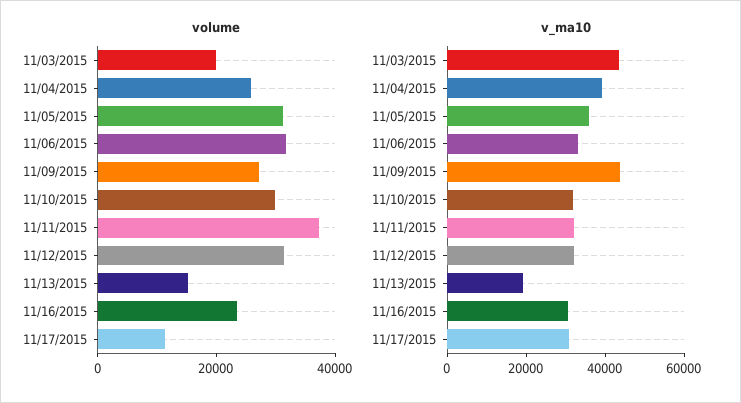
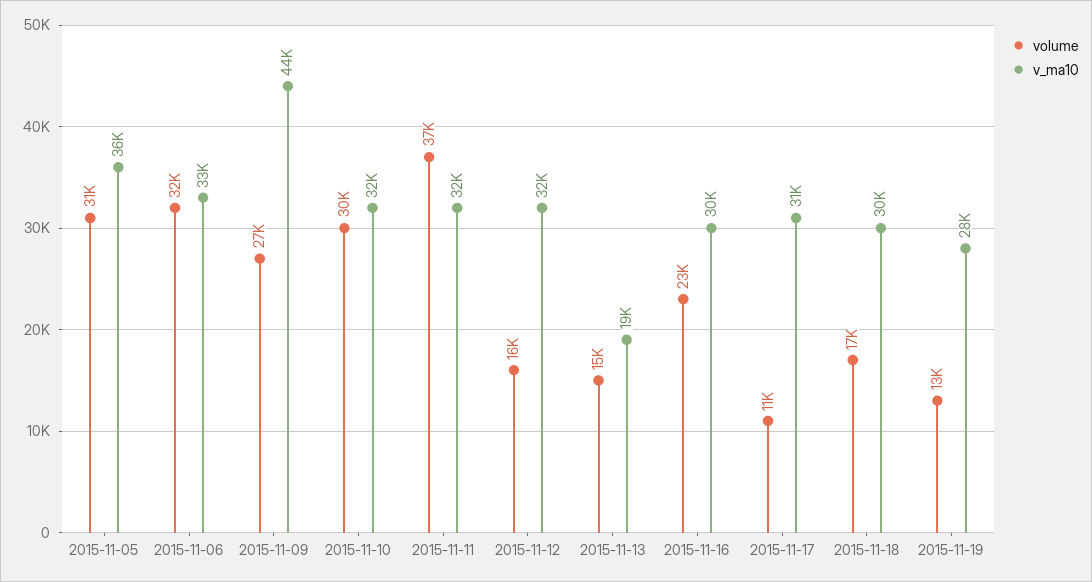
volume, 11/03/2015: 20000 -> none
volume, 11/04/2015: 25000 -> none
volume, 11/12/2015: 30000 -> 16000
v_ma10, 11/03/2015: 45000 -> none
v_ma10, 11/04/2015: 40000 -> none
volume, 2015-11-18: none -> 17000
v_ma10, 2015-11-18: none -> 30000
volume, 2015-11-19: none -> 13000
v_ma10, 2015-11-19: none -> 28000

